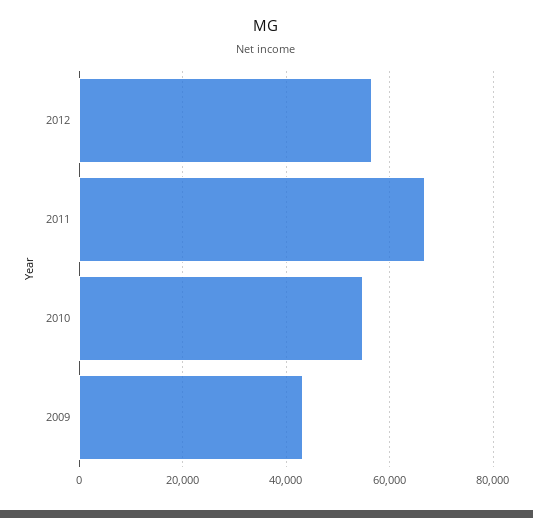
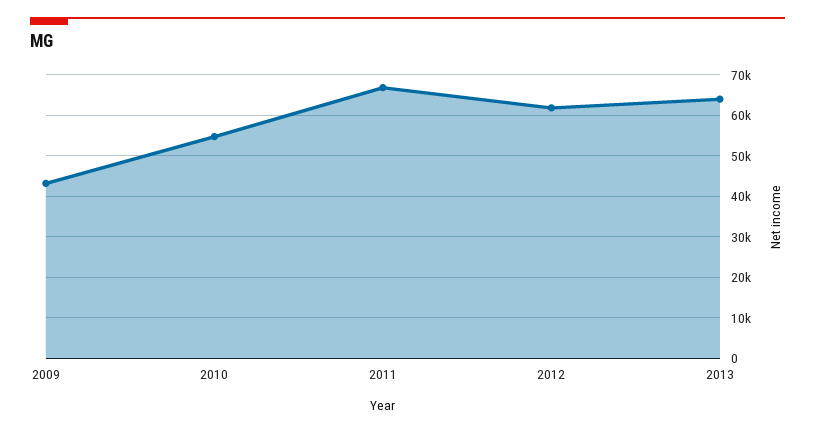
2012: 56000 -> 62000
2013: none -> 64000

